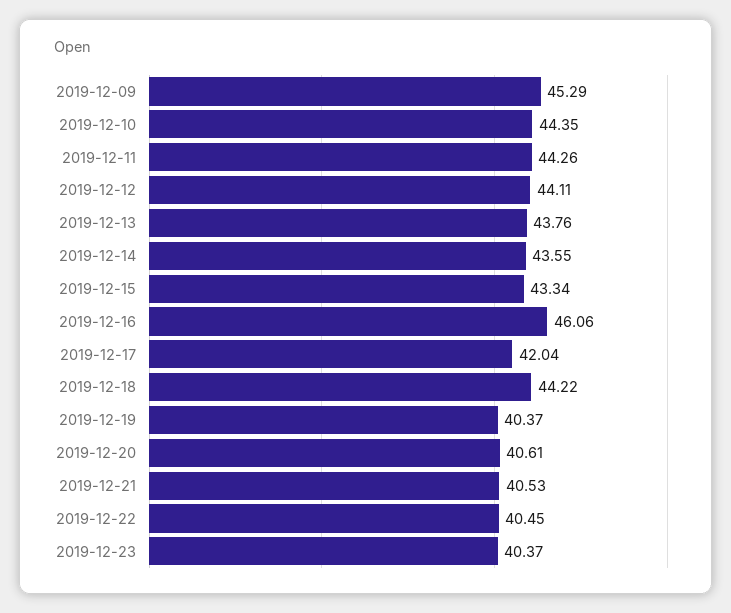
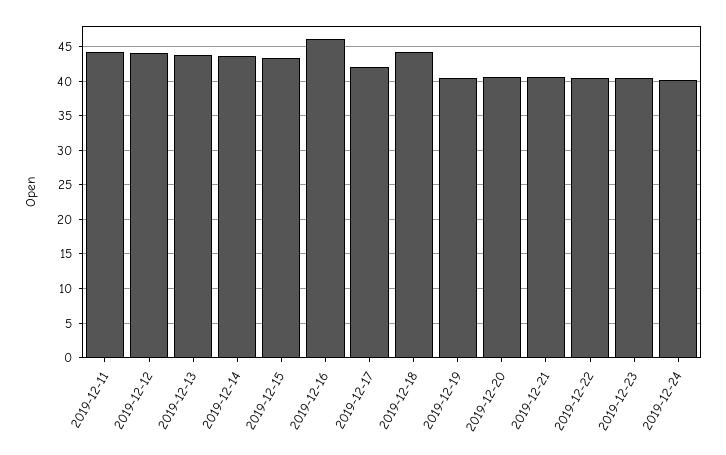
2019-12-09: 45.29 -> none
2019-12-10: 44.35 -> none
2019-12-24: none -> 40

